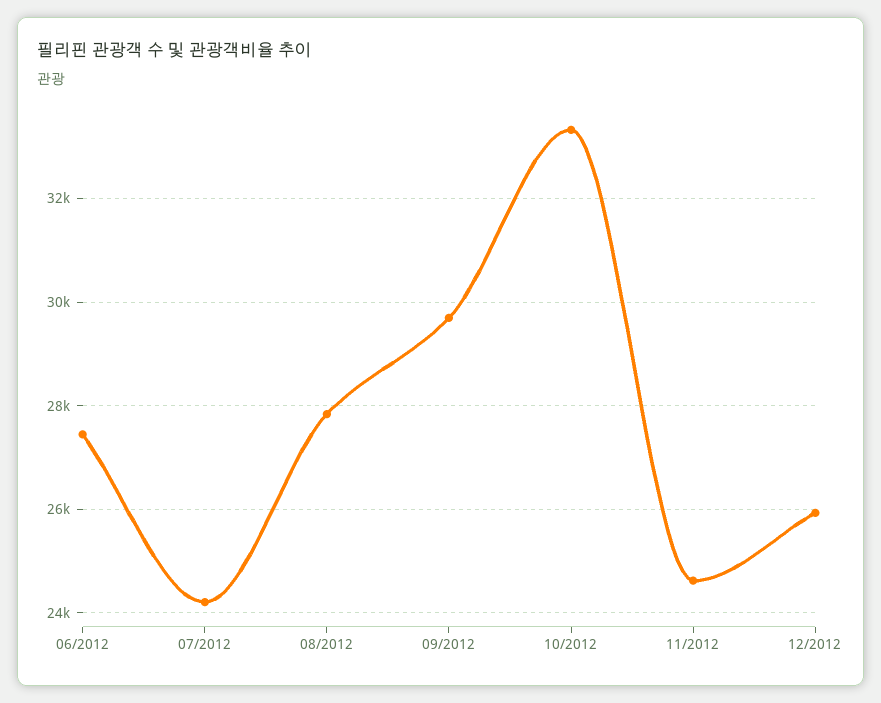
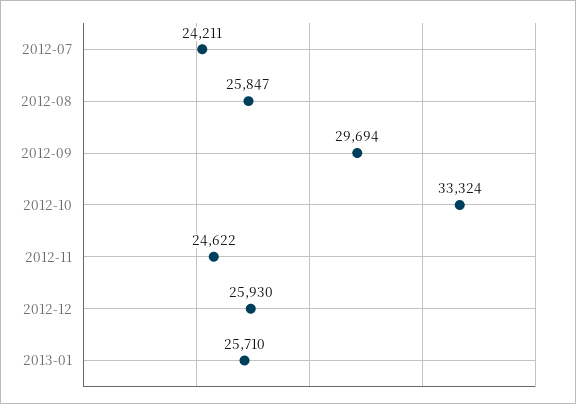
06/2012: 27400 -> none
08/2012: 27800 -> 25847
2013-01: none -> 25710

